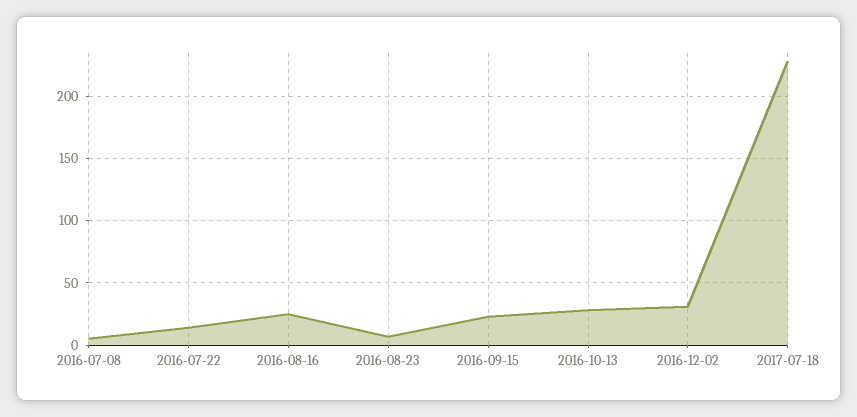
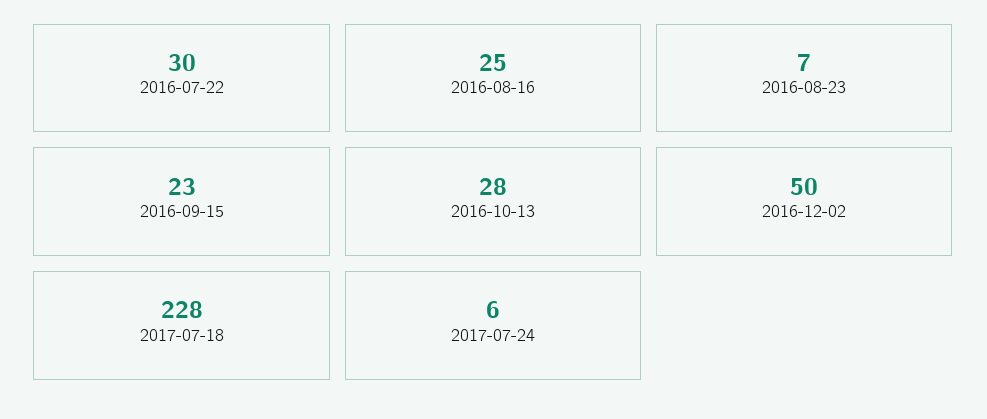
2016-07-08: 5 -> none
2016-07-22: 15 -> 30
2016-12-02: 30 -> 50
2017-07-24: none -> 6

